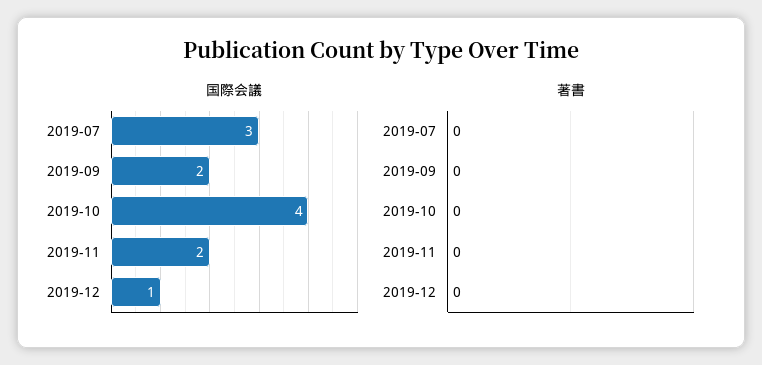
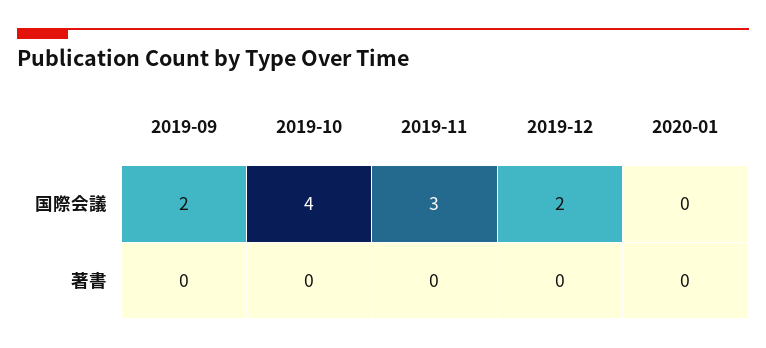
国際会議, 2019-07: 3 -> none
国際会議, 2019-11: 2 -> 3
国際会議, 2019-12: 1 -> 2
著書, 2019-07: 0 -> none
国際会議, 2020-01: none -> 0
著書, 2020-01: none -> 0

